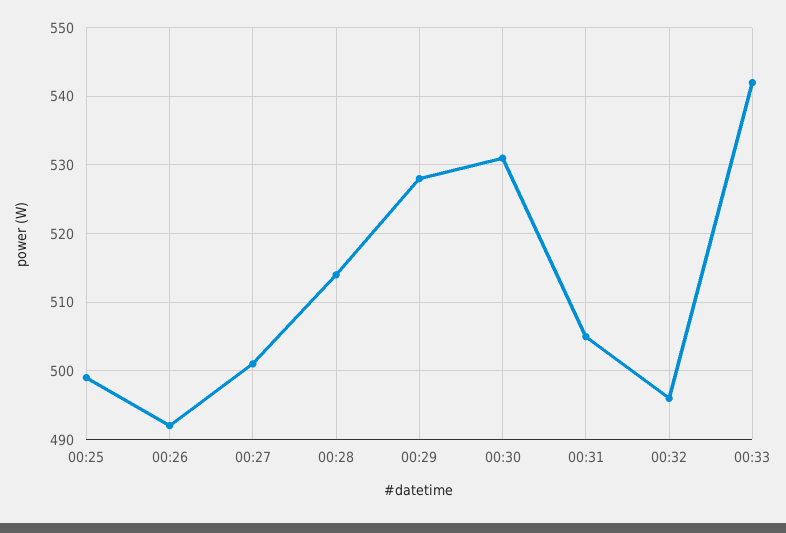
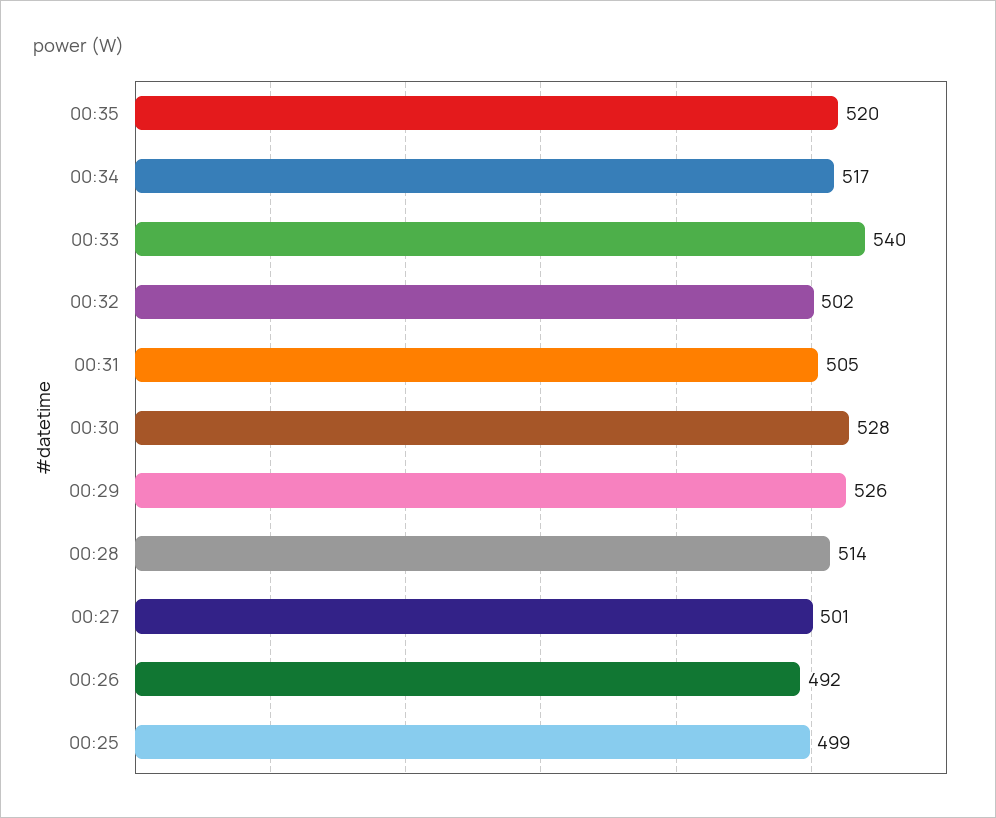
00:29: 528 -> 526
00:30: 531 -> 528
00:32: 496 -> 502
00:33: 542 -> 540
00:35: none -> 520
00:34: none -> 517

